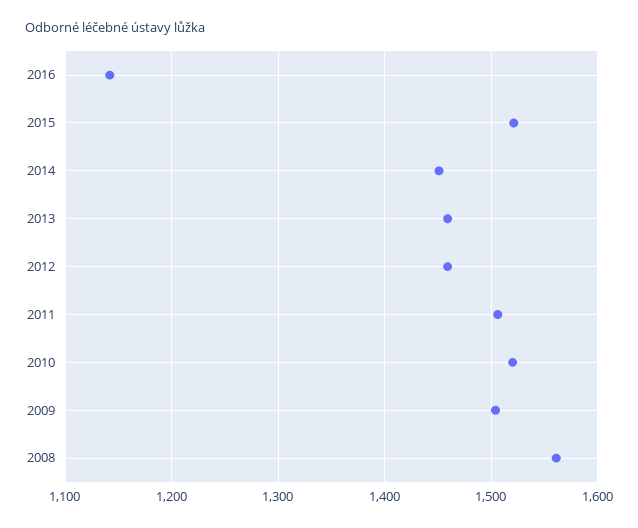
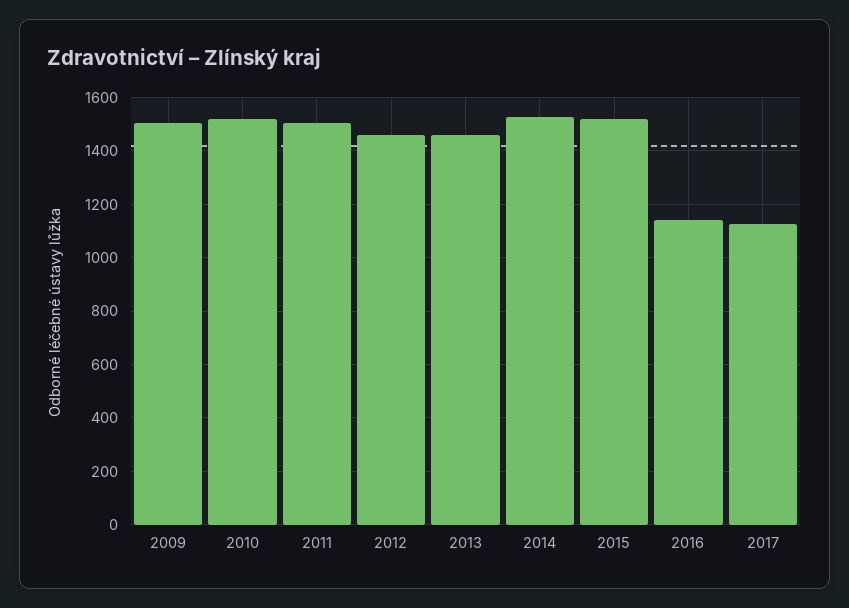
2014: 1450 -> 1525
2008: 1560 -> none
2017: none -> 1125

